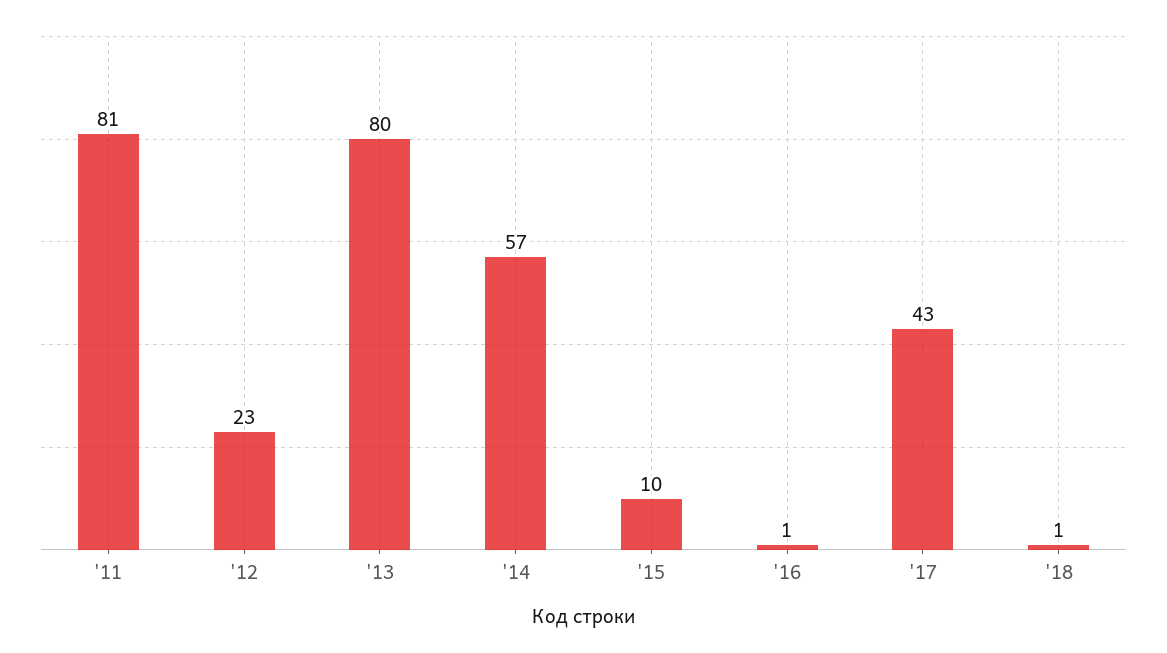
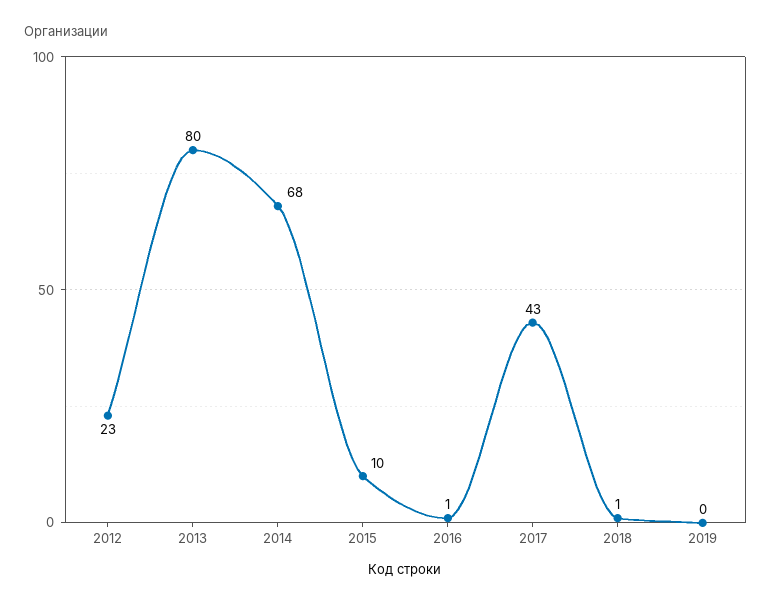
'11: 81 -> none
'14: 57 -> 68
2019: none -> 0

